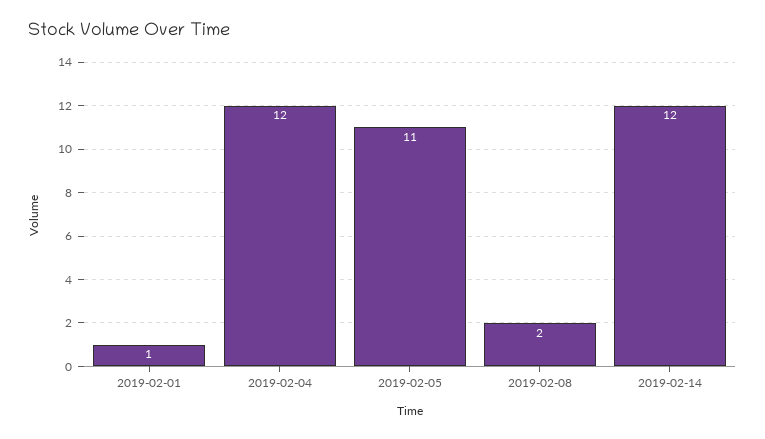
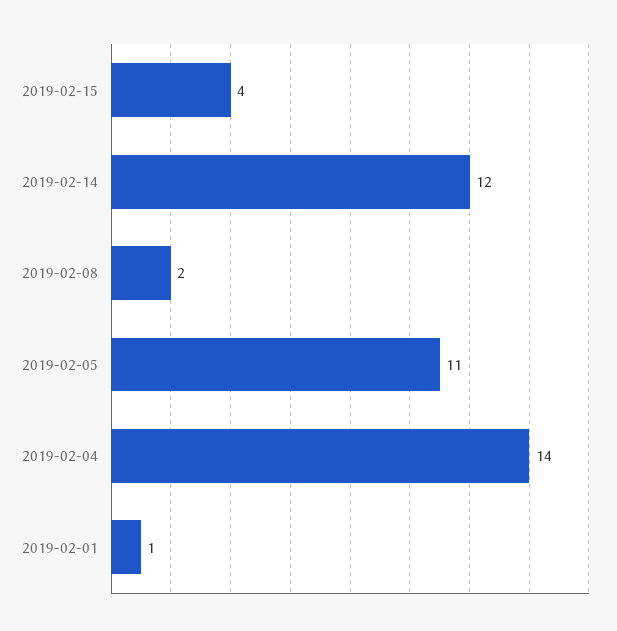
2019-02-04: 12 -> 14
2019-02-15: none -> 4

